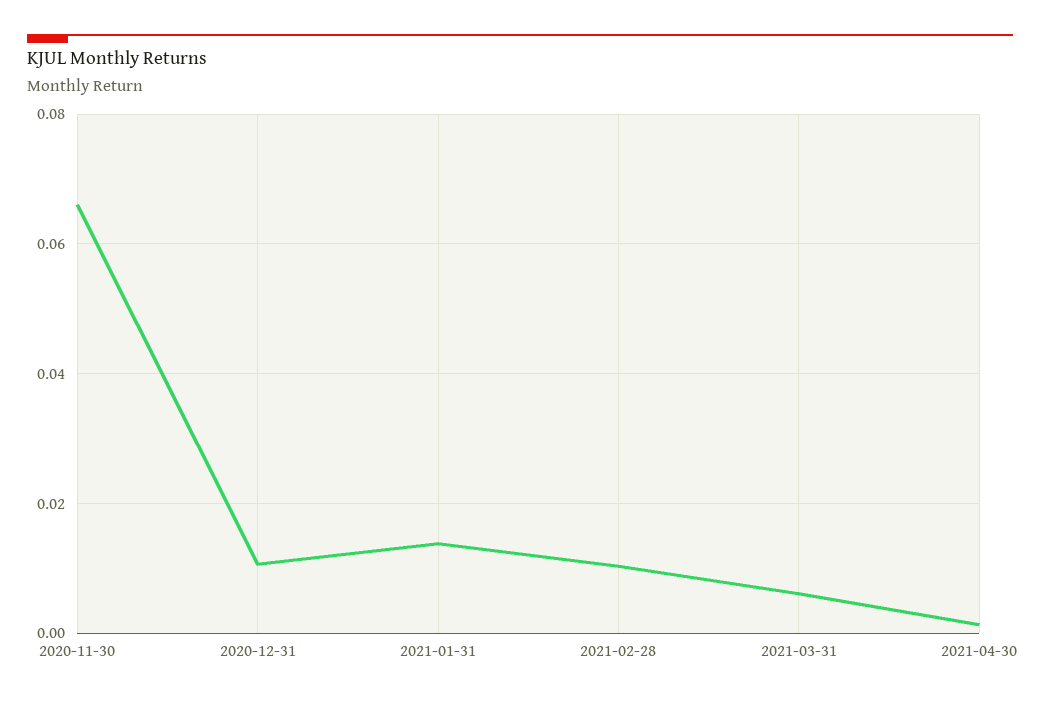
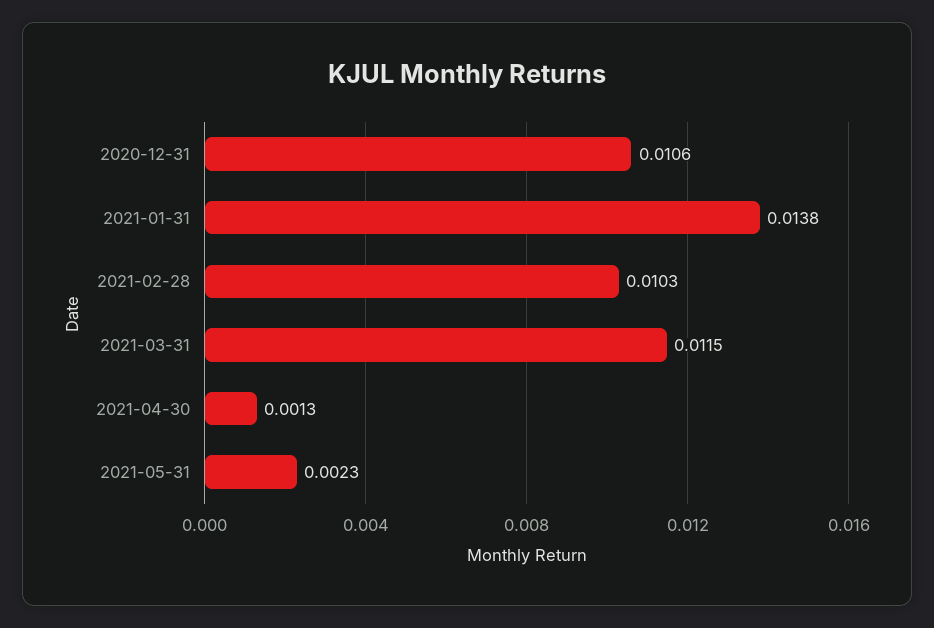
2020-11-30: 0.066 -> none
2021-03-31: 0.006 -> 0.0115
2021-05-31: none -> 0.0023

